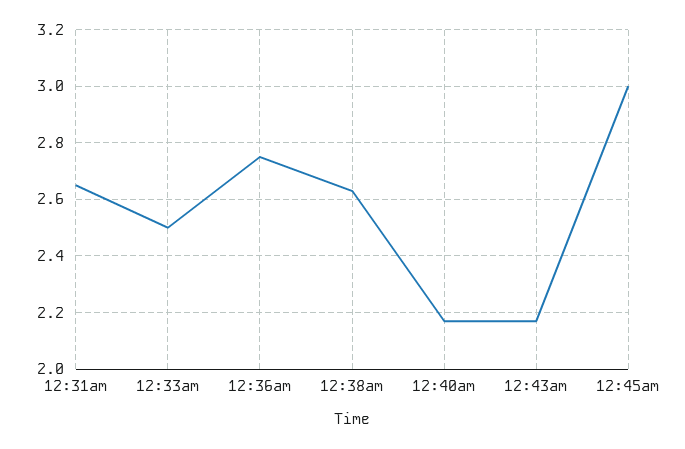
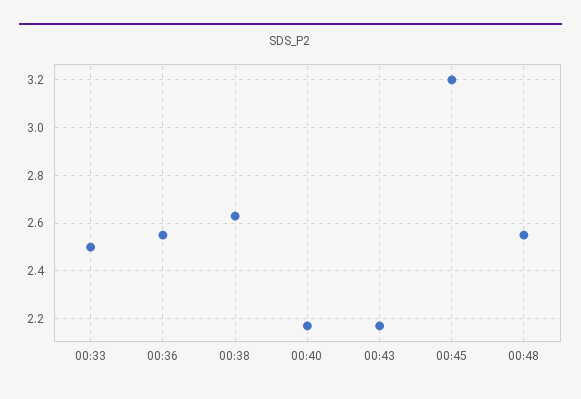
12:31am: 2.65 -> none
12:36am: 2.75 -> 2.55
12:45am: 3 -> 3.2
00:48: none -> 2.55

